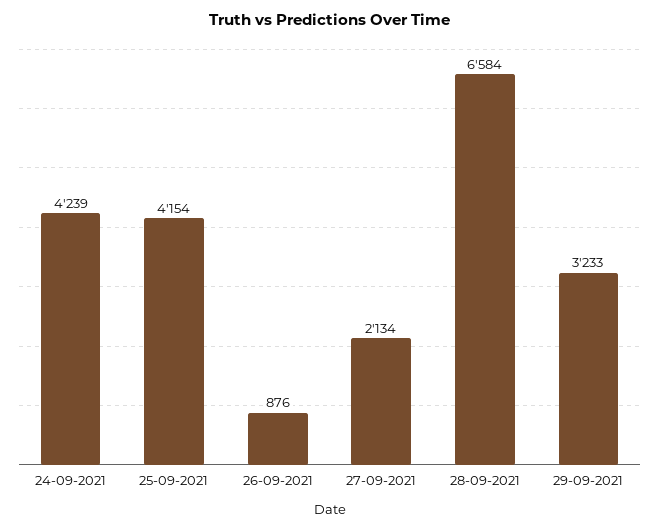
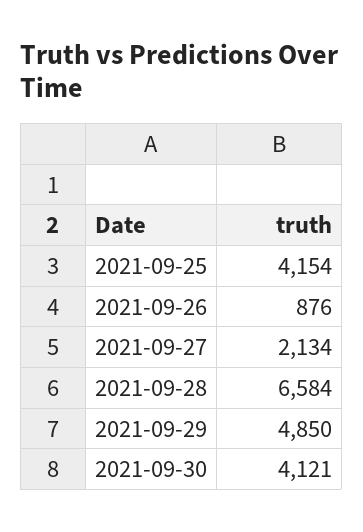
24-09-2021: 4239 -> none
29-09-2021: 3233 -> 4850
2021-09-30: none -> 4121

